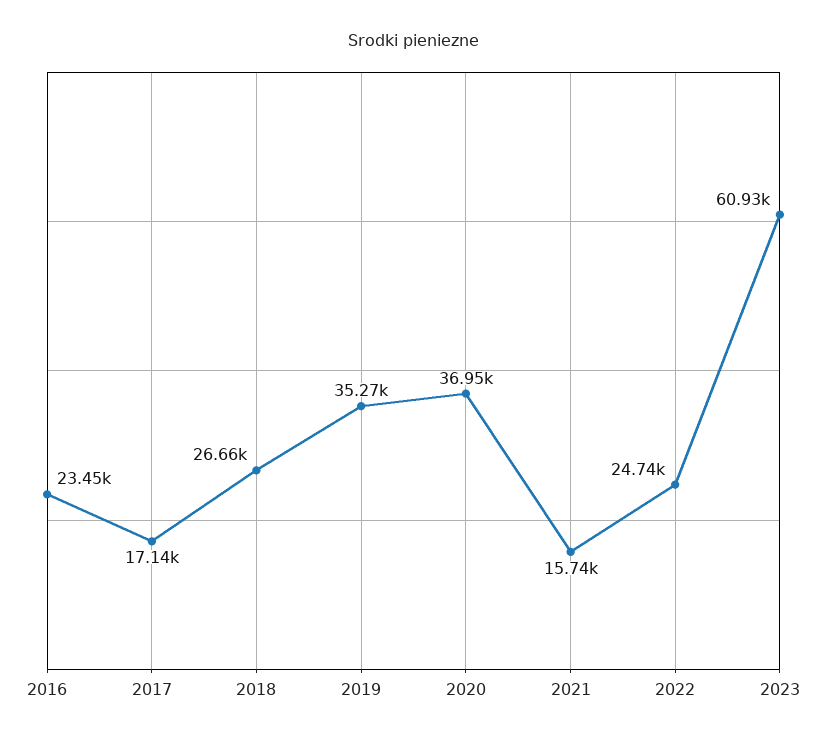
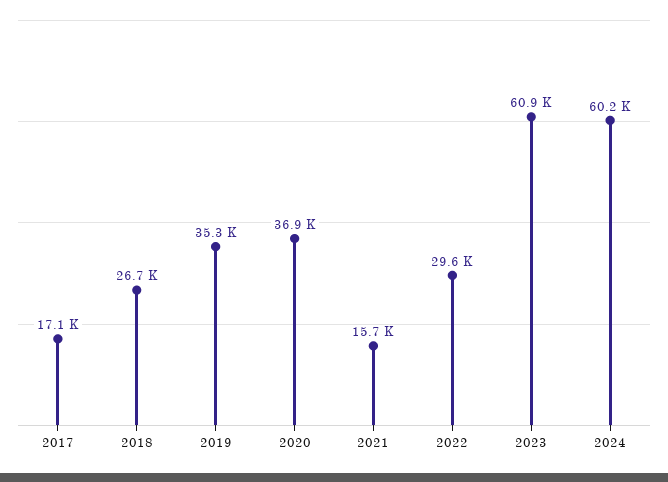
2016: 23450 -> none
2022: 24740 -> 29600
2024: none -> 60200

